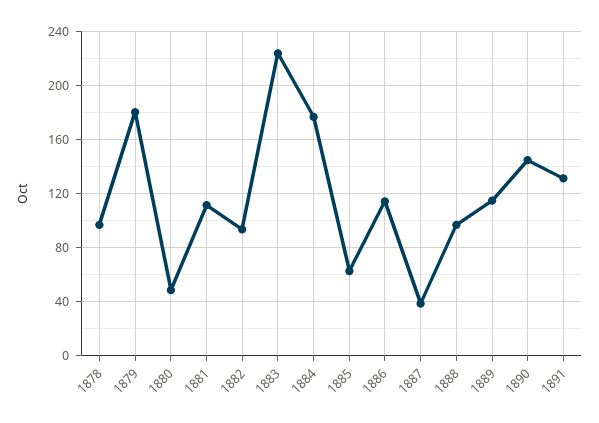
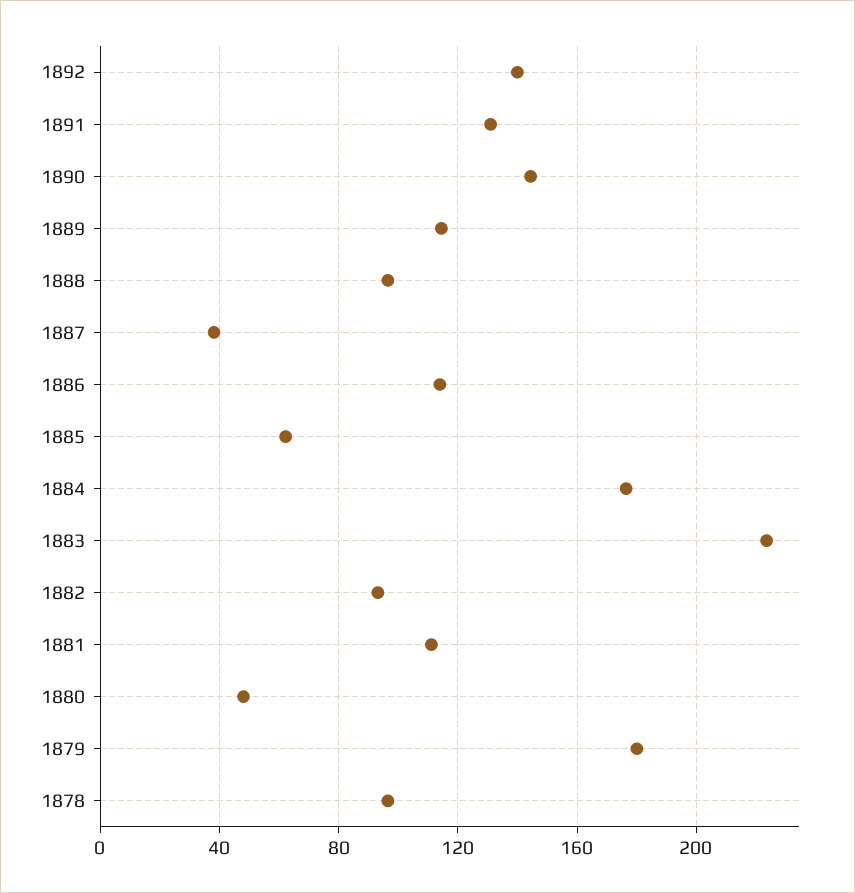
1892: none -> 140

